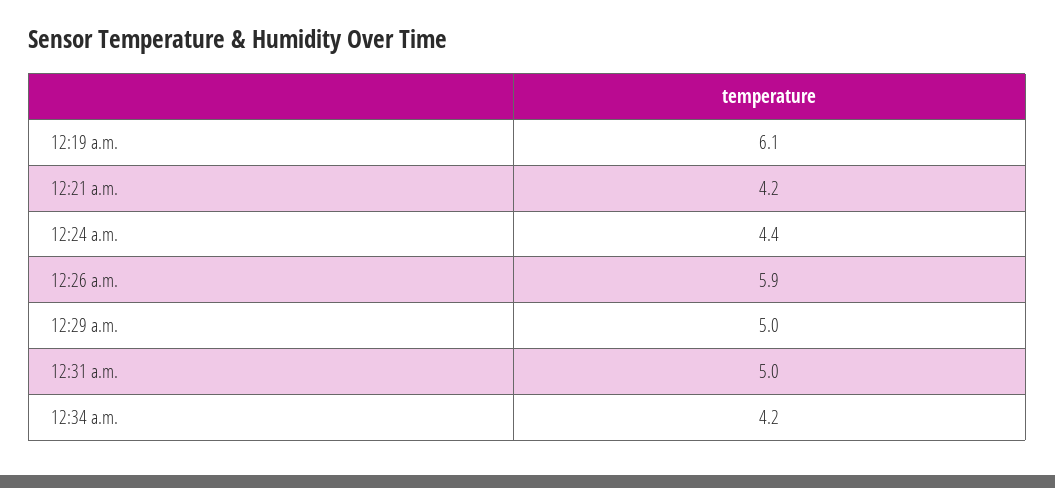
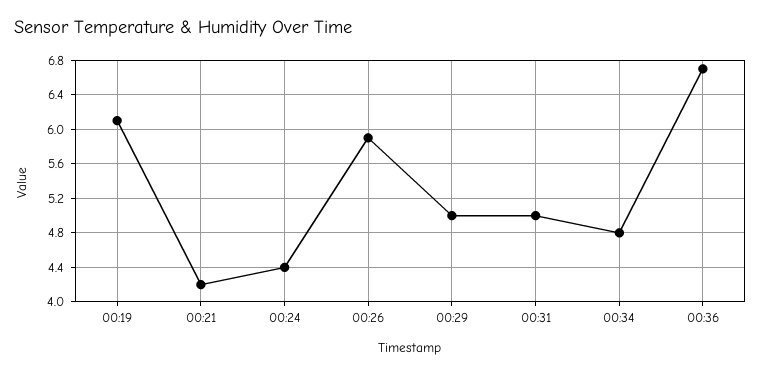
12:34 a.m.: 4.2 -> 4.8
00:36: none -> 6.7

